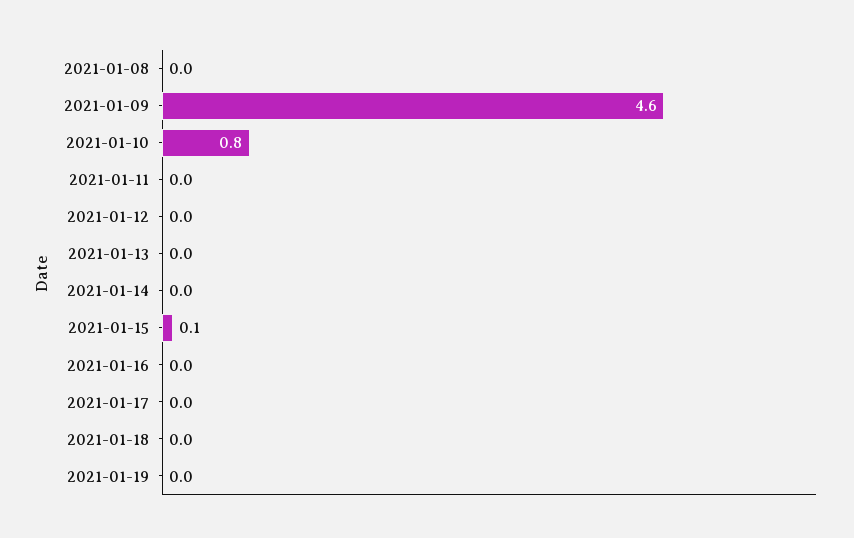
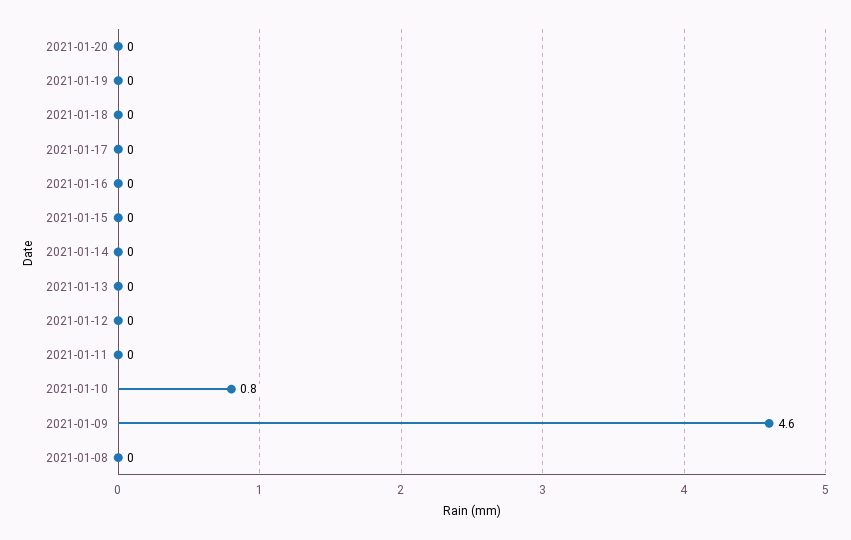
2021-01-15: 0.1 -> 0
2021-01-20: none -> 0

